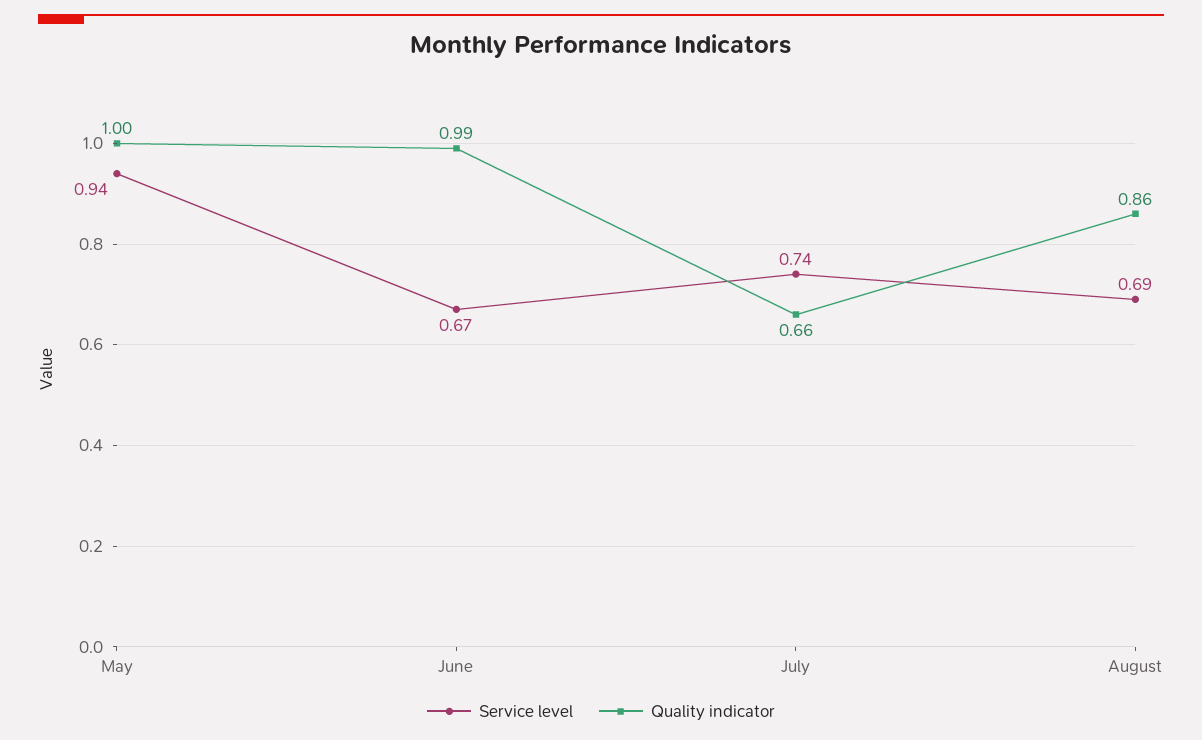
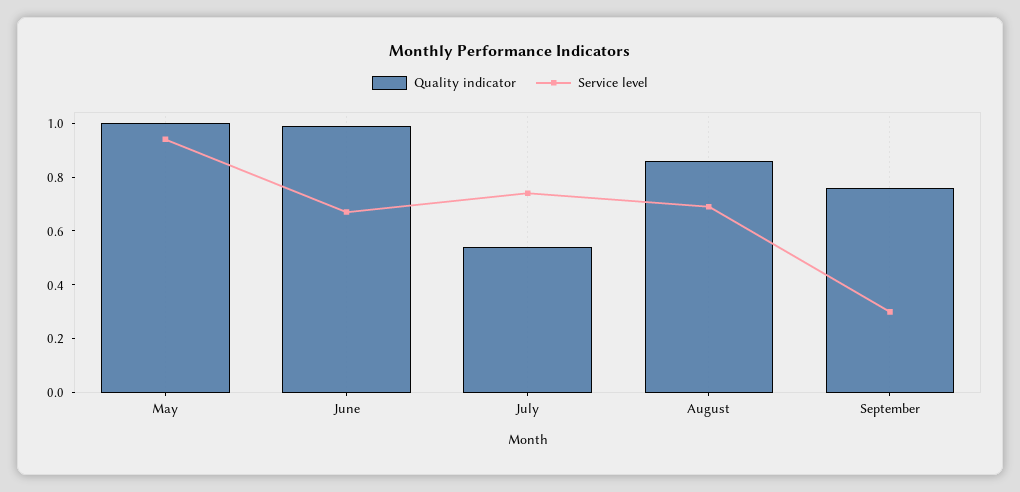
Quality indicator, July: 0.66 -> 0.55
Quality indicator, September: none -> 0.75
Service level, September: none -> 0.3

